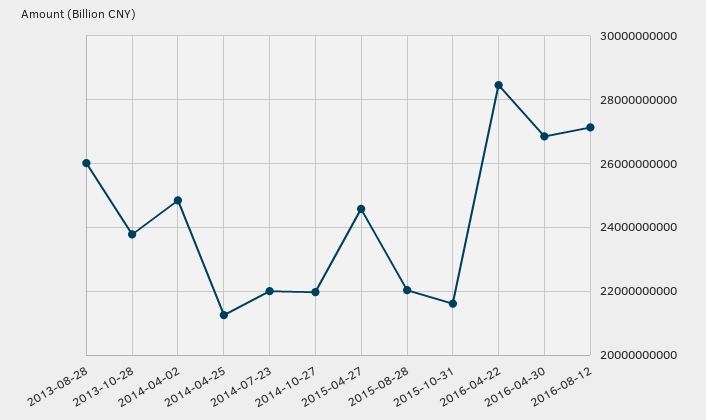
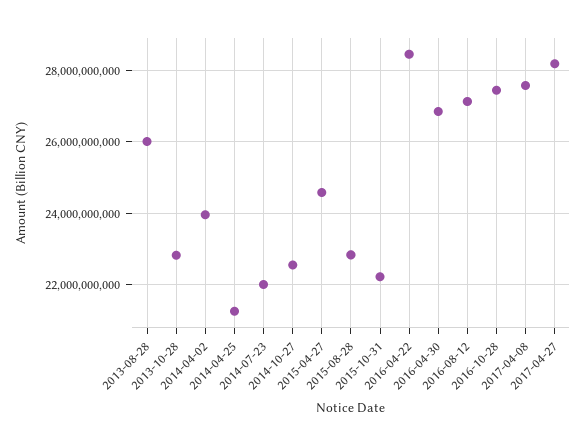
2013-10-28: 23800000000 -> 22800000000
2014-04-02: 24800000000 -> 24000000000
2014-10-27: 22000000000 -> 22600000000
2015-08-28: 22000000000 -> 22800000000
2015-10-31: 21600000000 -> 22200000000
2016-10-28: none -> 27400000000
2017-04-08: none -> 27600000000
2017-04-27: none -> 28200000000

